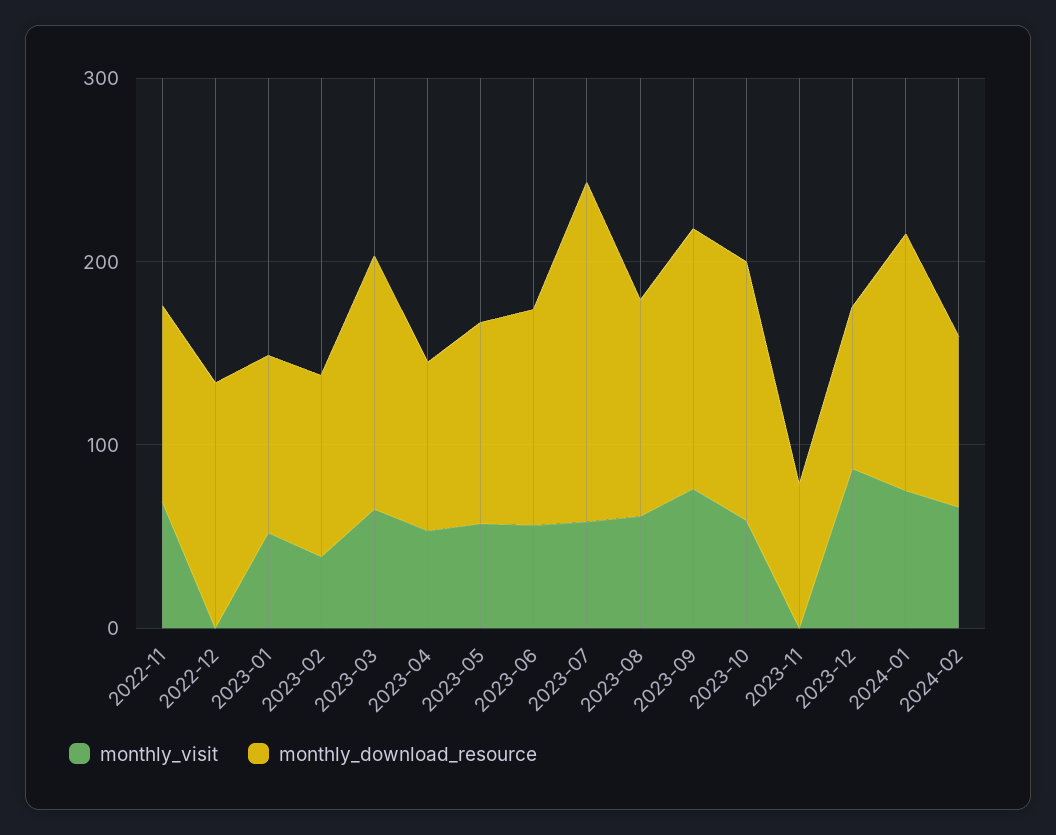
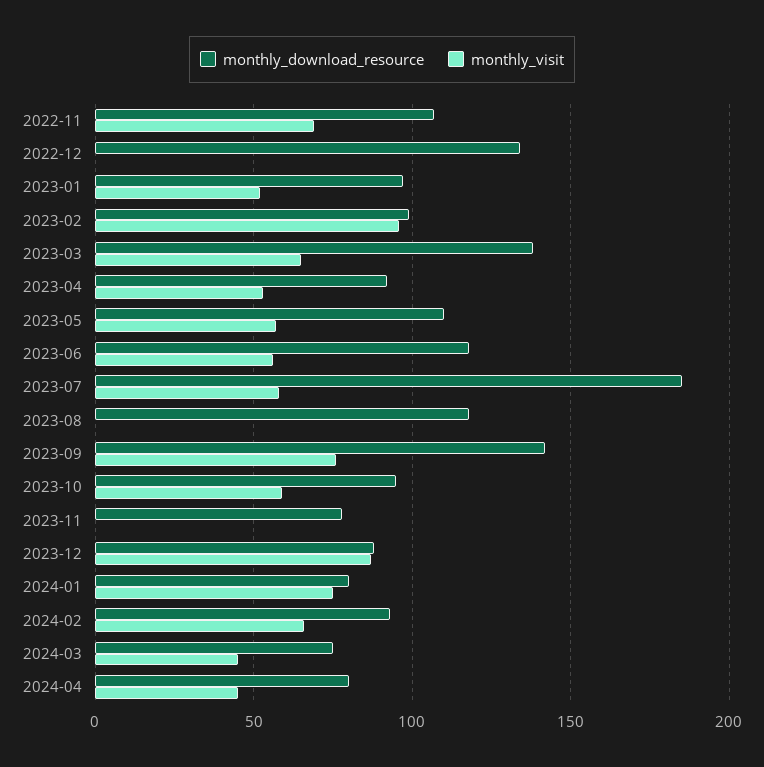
monthly_visit, 2023-02: 40 -> 95
monthly_visit, 2023-08: 60 -> 0
monthly_download_resource, 2023-10: 140 -> 95
monthly_download_resource, 2024-01: 140 -> 80
monthly_download_resource, 2024-03: none -> 75
monthly_visit, 2024-03: none -> 45
monthly_download_resource, 2024-04: none -> 80
monthly_visit, 2024-04: none -> 45

